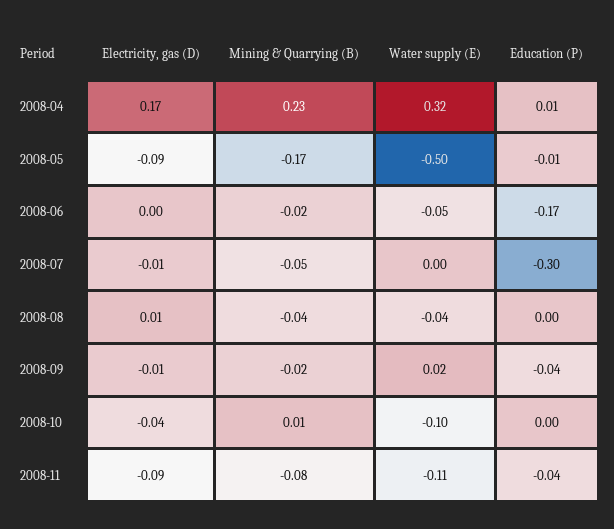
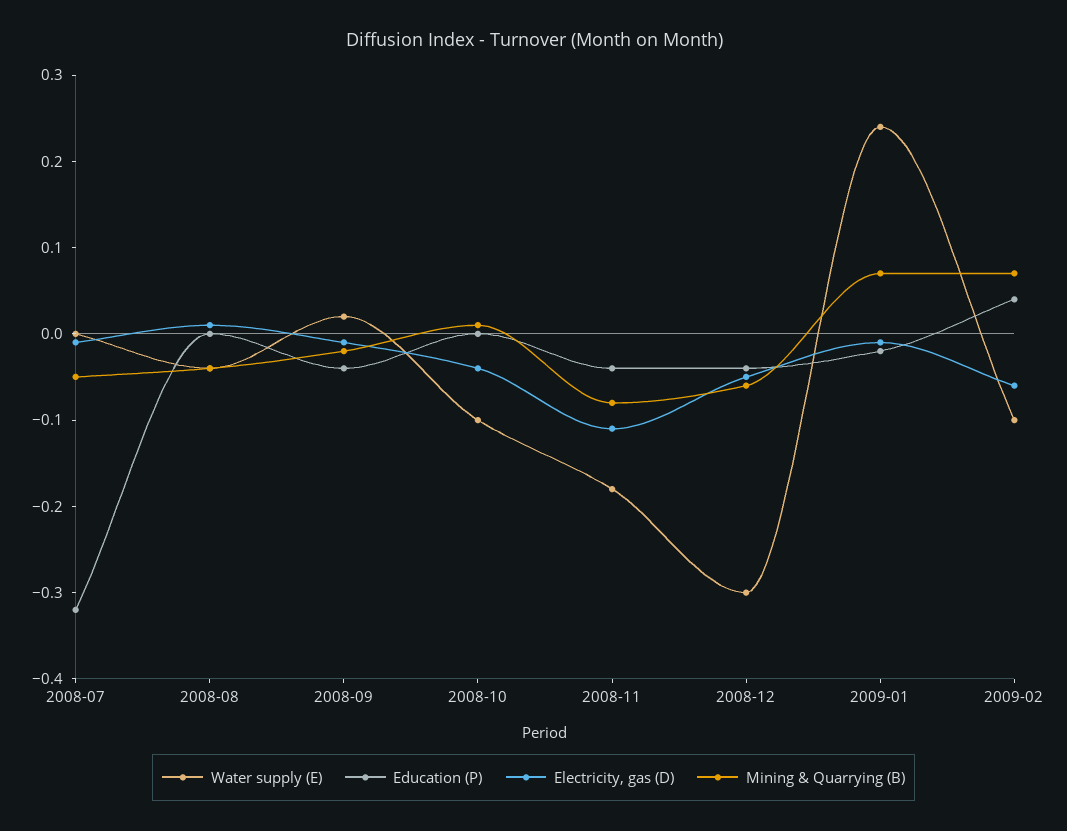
Electricity, gas (D), 2008-04: 0.17 -> none
Mining & Quarrying (B), 2008-04: 0.23 -> none
Water supply (E), 2008-04: 0.32 -> none
Education (P), 2008-04: 0.01 -> none
Electricity, gas (D), 2008-05: -0.09 -> none
Mining & Quarrying (B), 2008-05: -0.17 -> none
Water supply (E), 2008-05: -0.5 -> none
Education (P), 2008-05: -0.01 -> none
Electricity, gas (D), 2008-06: 0 -> none
Mining & Quarrying (B), 2008-06: -0.02 -> none
Water supply (E), 2008-06: -0.05 -> none
Education (P), 2008-06: -0.17 -> none
Education (P), 2008-07: -0.3 -> -0.32
Electricity, gas (D), 2008-11: -0.09 -> -0.11
Water supply (E), 2008-11: -0.11 -> -0.18
Water supply (E), 2008-12: none -> -0.3
Education (P), 2008-12: none -> -0.04
Electricity, gas (D), 2008-12: none -> -0.05
Mining & Quarrying (B), 2008-12: none -> -0.06
Water supply (E), 2009-01: none -> 0.24
Education (P), 2009-01: none -> -0.02
Electricity, gas (D), 2009-01: none -> -0.01
Mining & Quarrying (B), 2009-01: none -> 0.07
Water supply (E), 2009-02: none -> -0.1
Education (P), 2009-02: none -> 0.04
Electricity, gas (D), 2009-02: none -> -0.06
Mining & Quarrying (B), 2009-02: none -> 0.07

